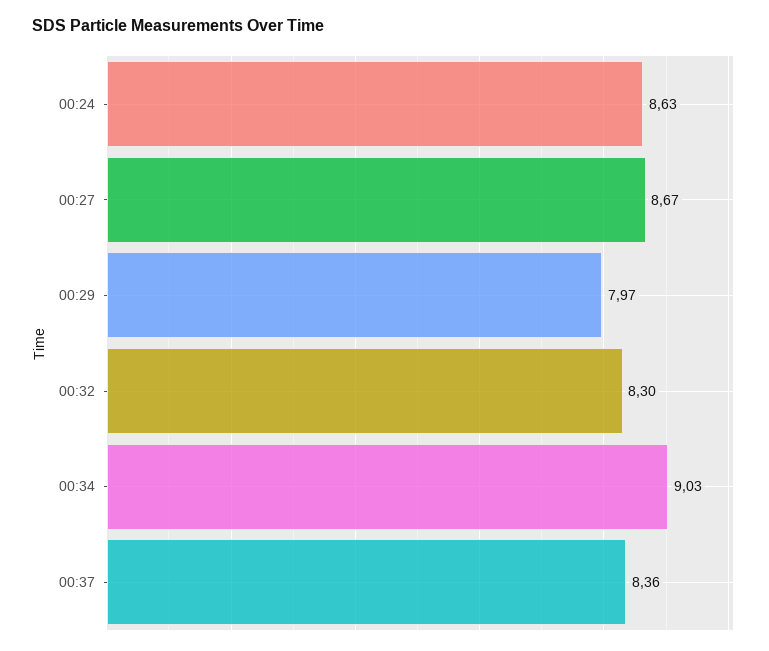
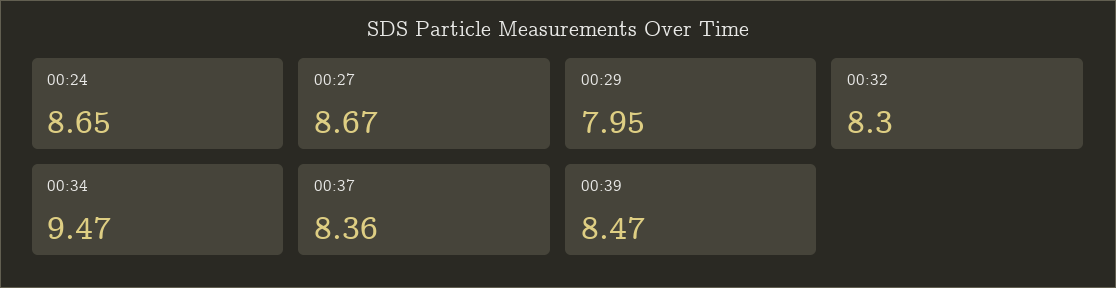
00:24: 8.63 -> 8.65
00:29: 7.97 -> 7.95
00:34: 9.03 -> 9.47
00:39: none -> 8.47

